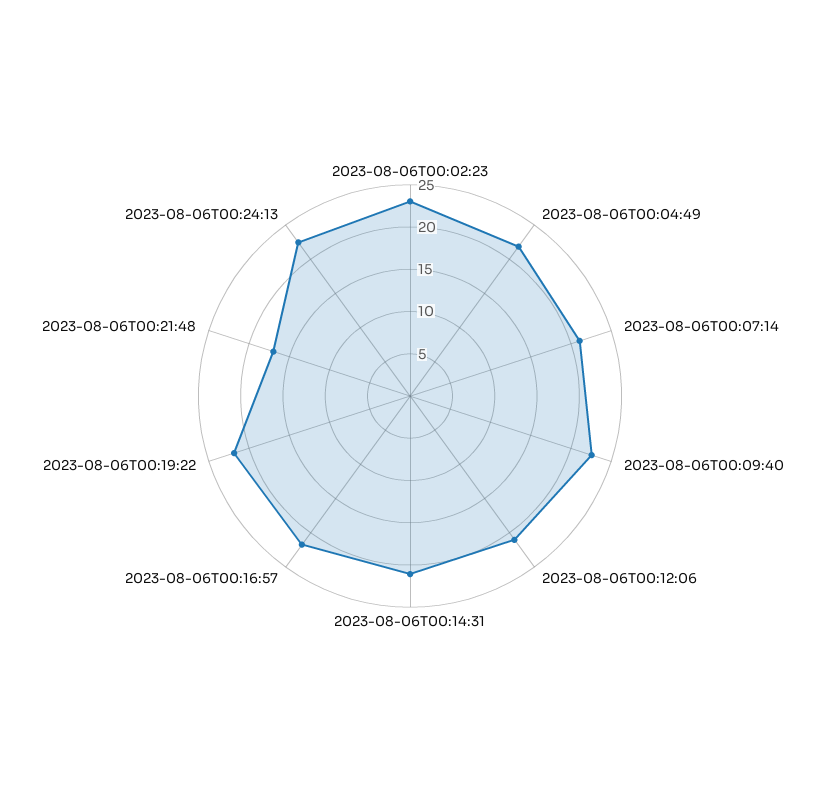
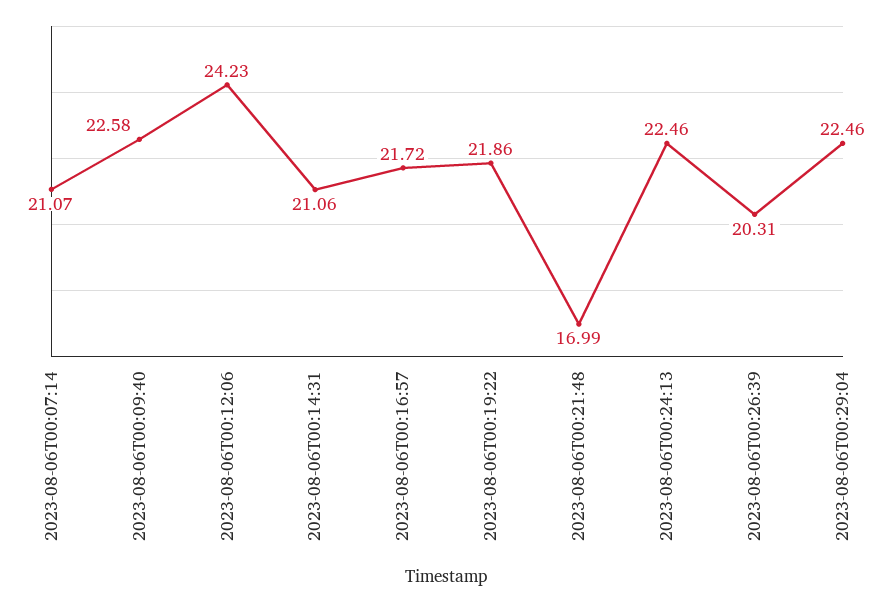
2023-08-06T00:02:23: 23 -> none
2023-08-06T00:04:49: 22 -> none
2023-08-06T00:12:06: 21 -> 24.23
2023-08-06T00:26:39: none -> 20.31
2023-08-06T00:29:04: none -> 22.46

